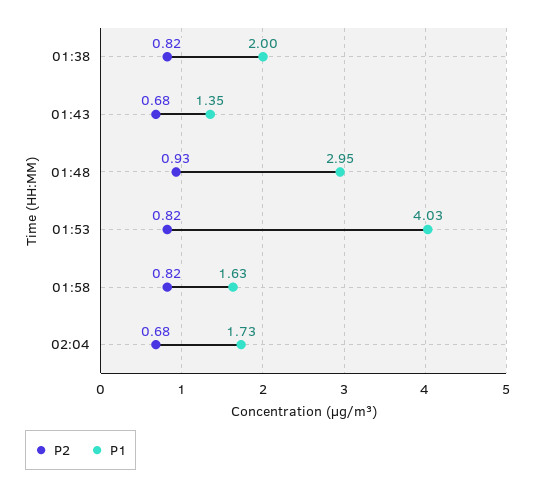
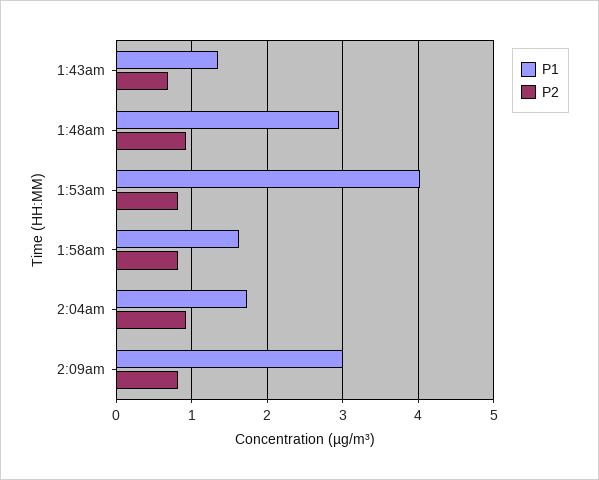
P2, 01:38: 0.82 -> none
P1, 01:38: 2 -> none
P2, 02:04: 0.68 -> 0.9
P1, 2:09am: none -> 3
P2, 2:09am: none -> 0.8

